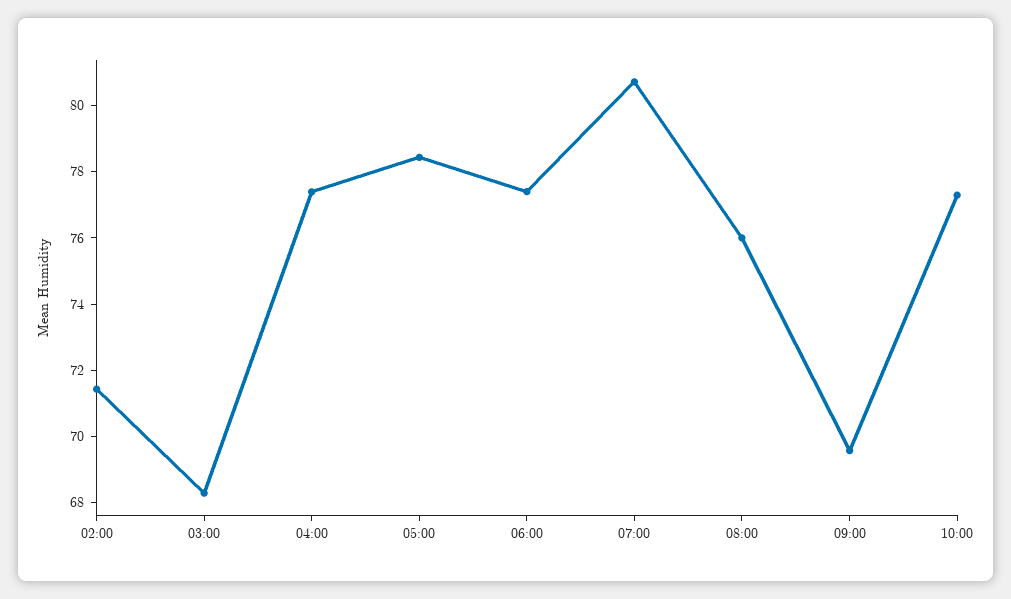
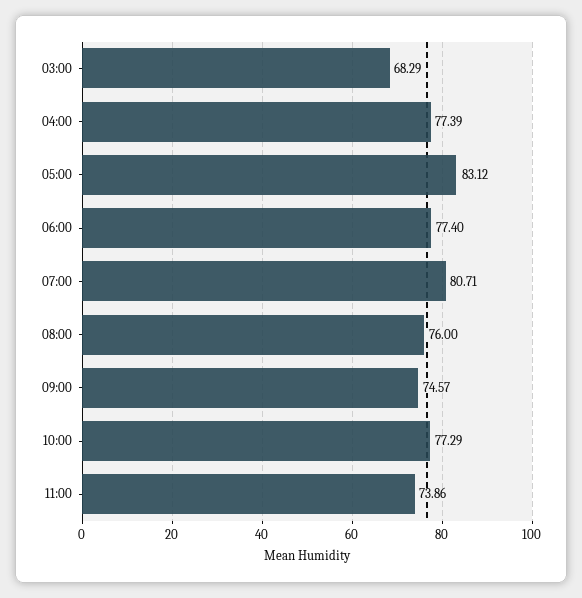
02:00: 71.5 -> none
05:00: 78.5 -> 83.12
09:00: 69.5 -> 74.57
11:00: none -> 73.86

